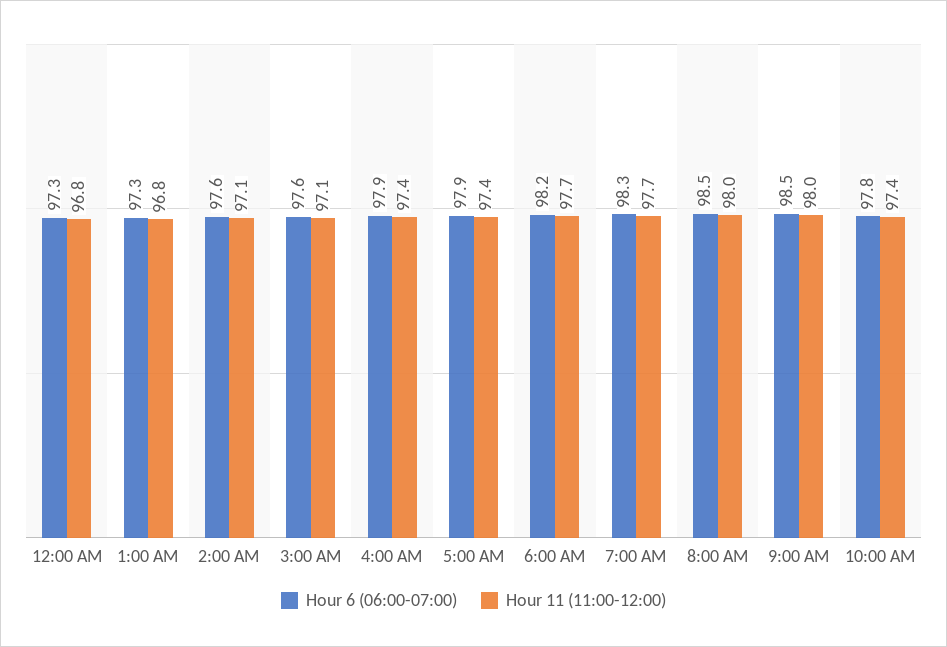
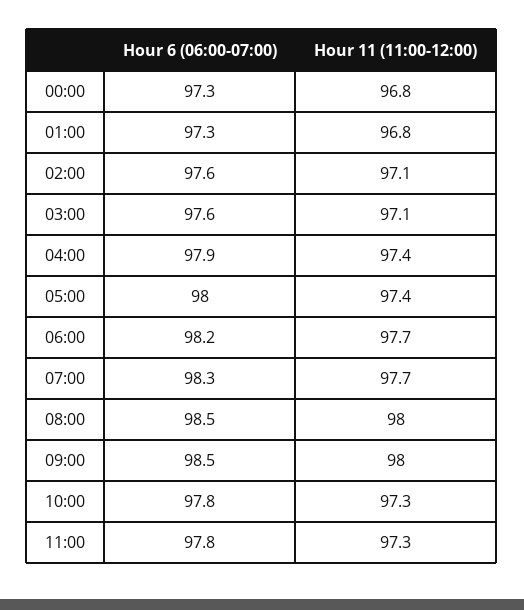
Hour 6 (06:00-07:00), 5:00 AM: 97.9 -> 98
Hour 11 (11:00-12:00), 10:00 AM: 97.4 -> 97.3
Hour 6 (06:00-07:00), 11:00: none -> 97.8
Hour 11 (11:00-12:00), 11:00: none -> 97.3

